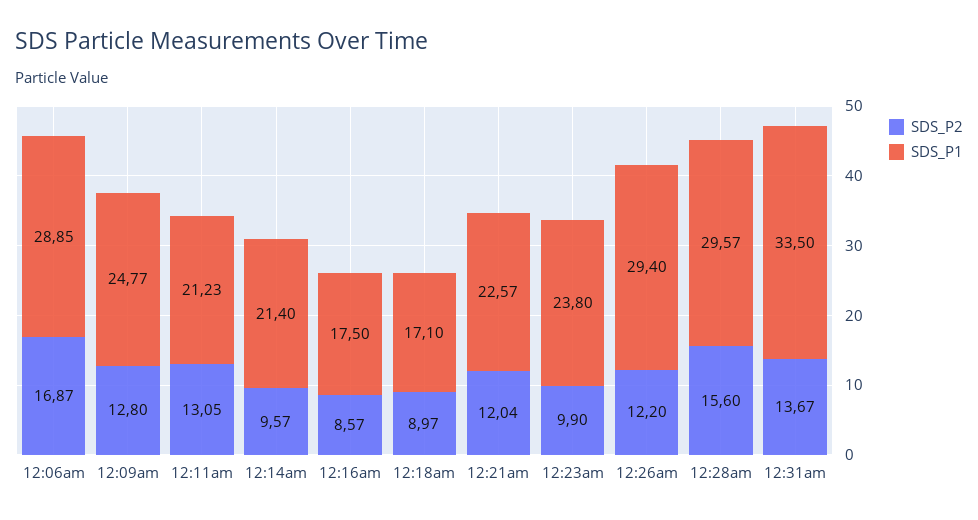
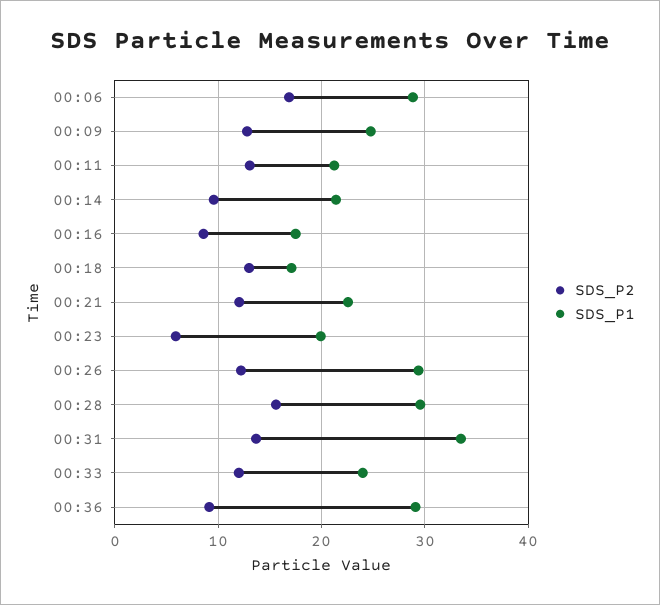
SDS_P2, 12:18am: 8.97 -> 13
SDS_P2, 12:23am: 9.9 -> 6
SDS_P1, 12:23am: 23.8 -> 20
SDS_P2, 00:33: none -> 12
SDS_P1, 00:33: none -> 24
SDS_P2, 00:36: none -> 9
SDS_P1, 00:36: none -> 29

